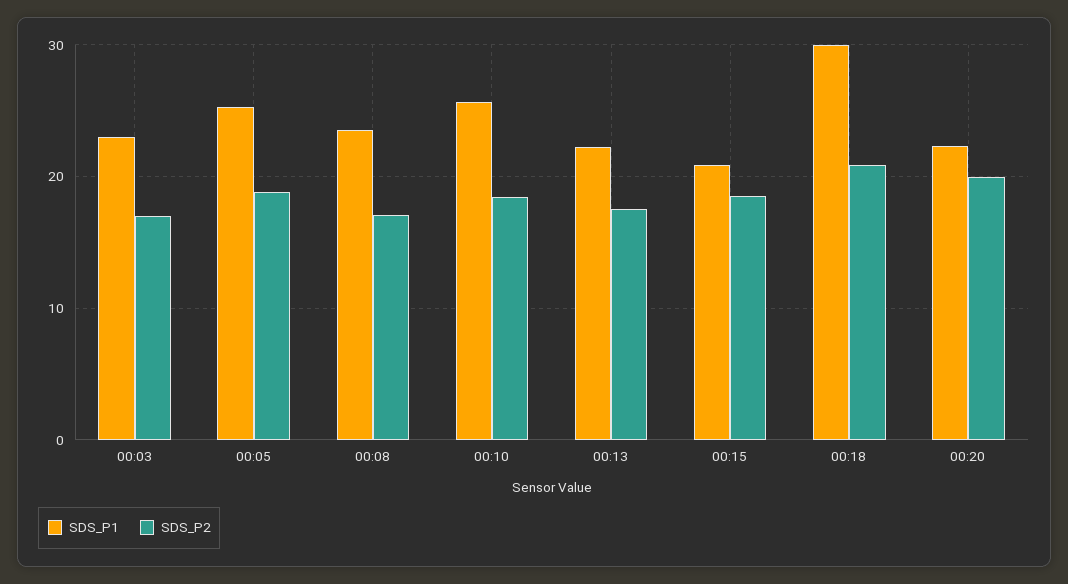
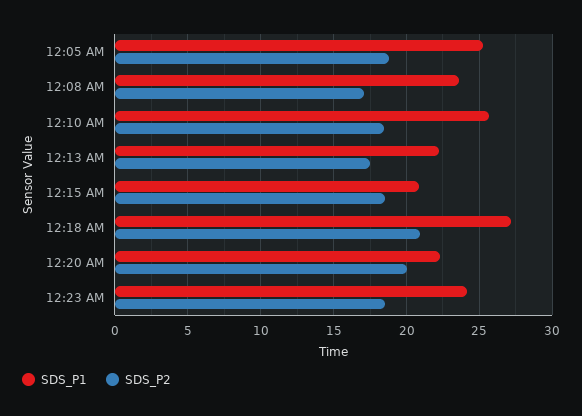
SDS_P1, 00:03: 23 -> none
SDS_P2, 00:03: 17 -> none
SDS_P1, 00:18: 30 -> 27
SDS_P1, 12:23 AM: none -> 24
SDS_P2, 12:23 AM: none -> 18.5

